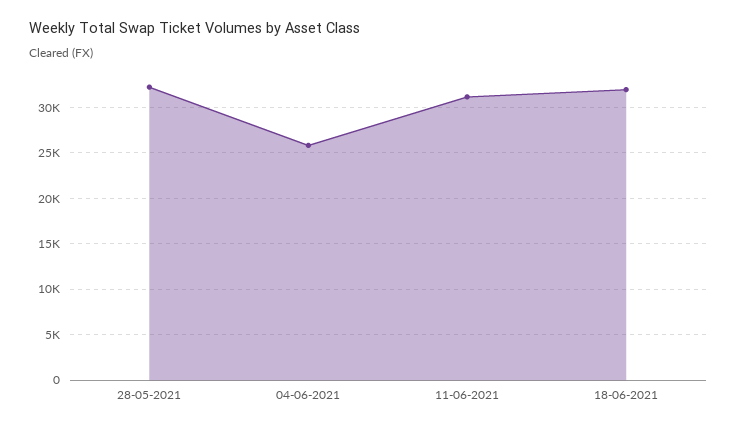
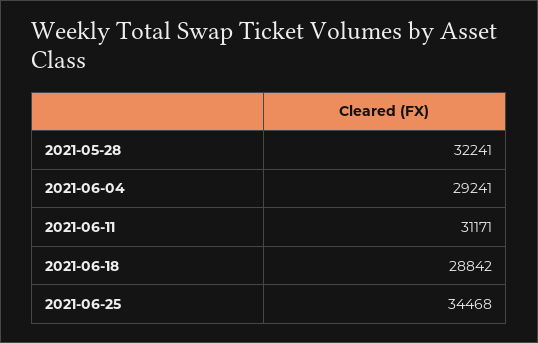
04-06-2021: 26000 -> 29241
18-06-2021: 32000 -> 28842
2021-06-25: none -> 34468

